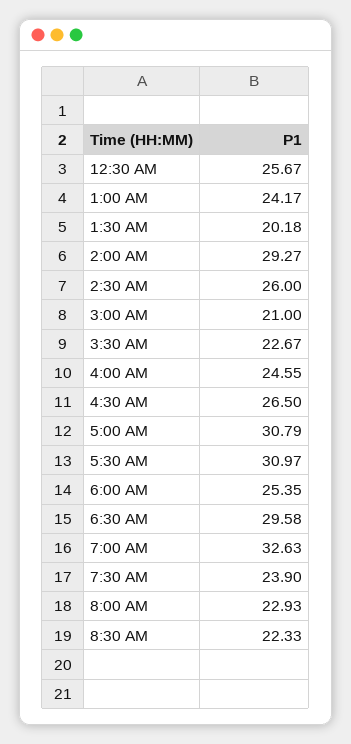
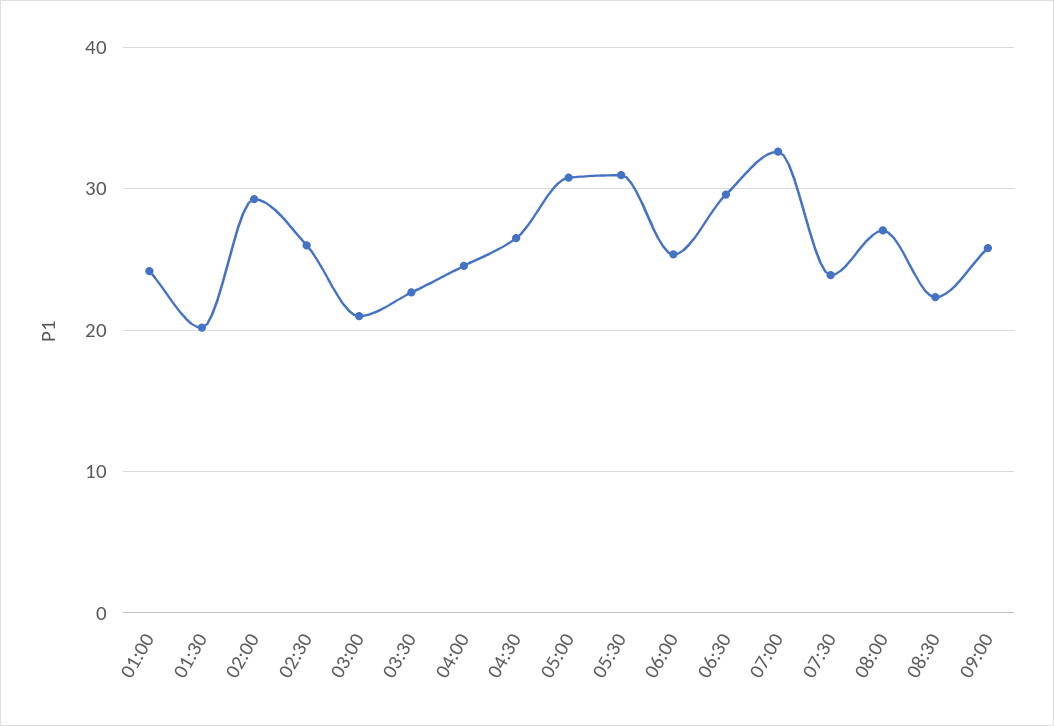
12:30 AM: 25.67 -> none
8:00 AM: 22.93 -> 27
09:00: none -> 26

